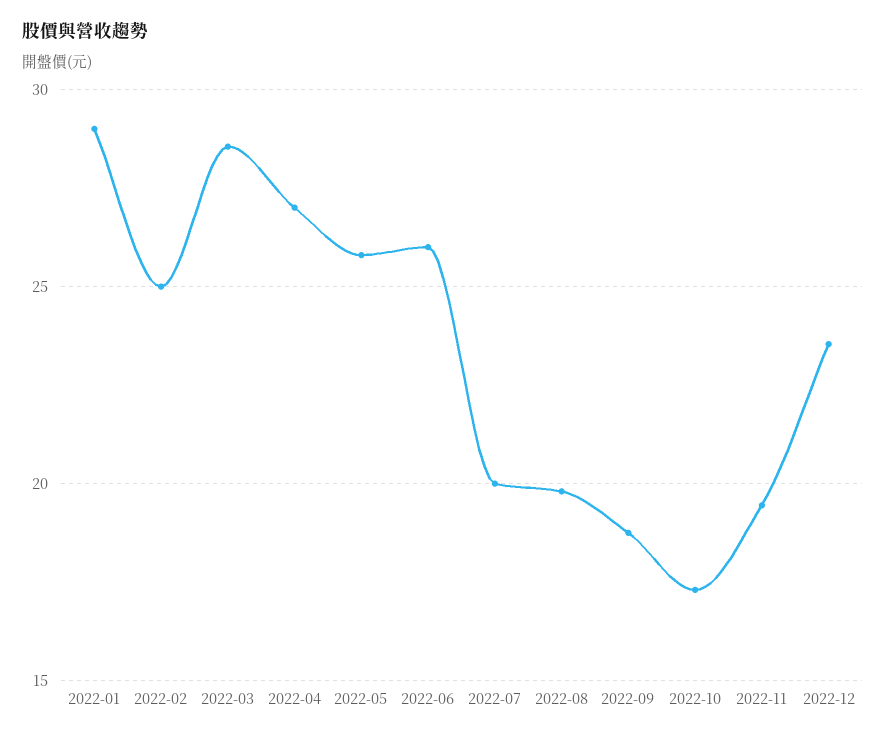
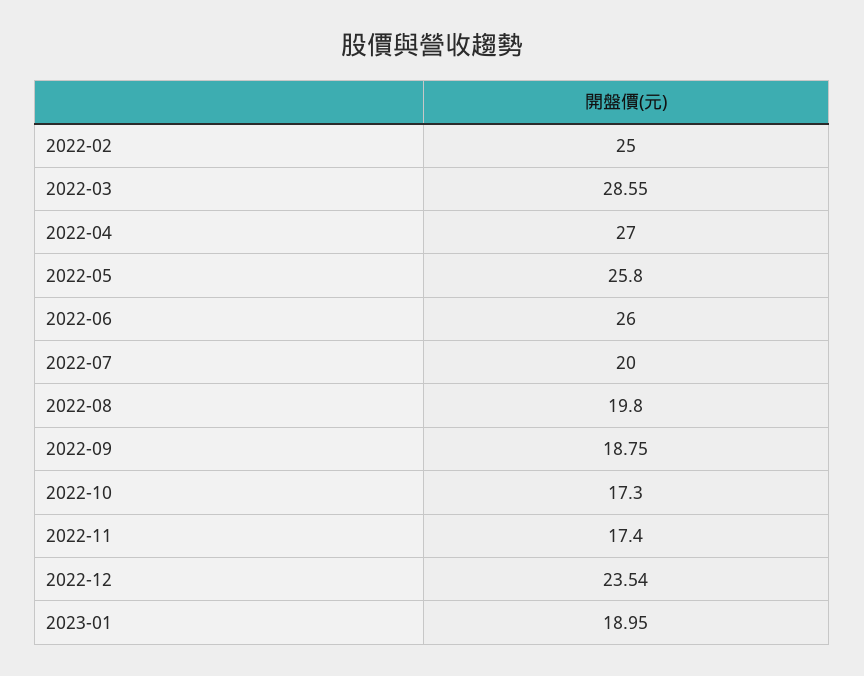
2022-01: 29 -> none
2022-11: 19.5 -> 17.4
2023-01: none -> 18.95

